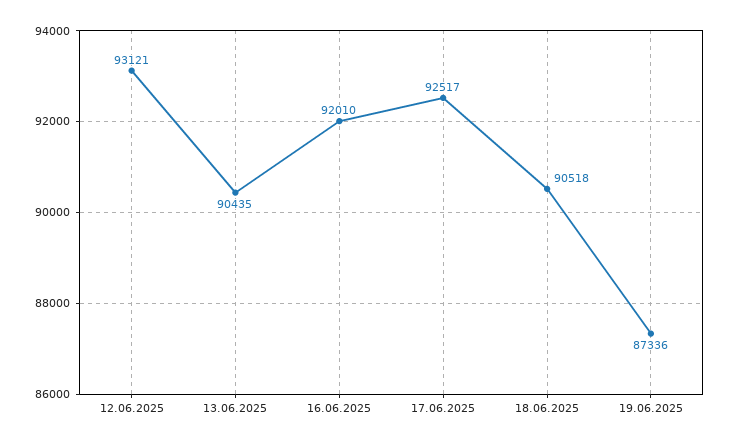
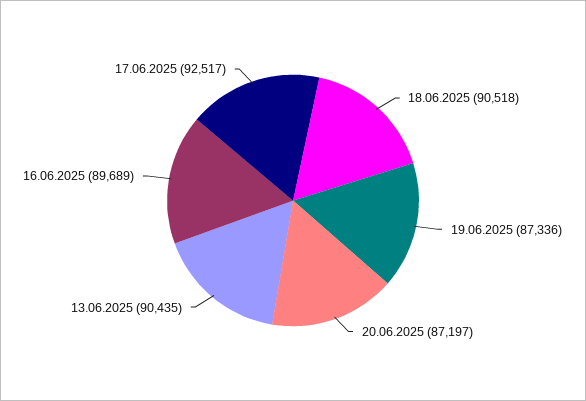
12.06.2025: 93121 -> none
16.06.2025: 92010 -> 89689
20.06.2025: none -> 87197

